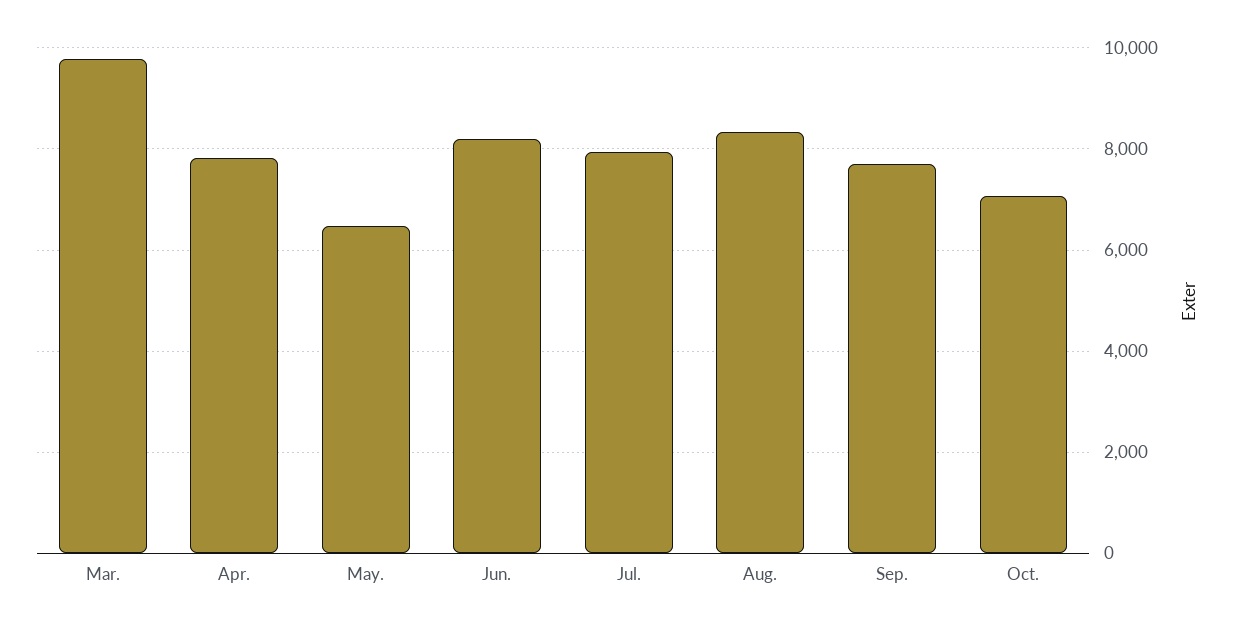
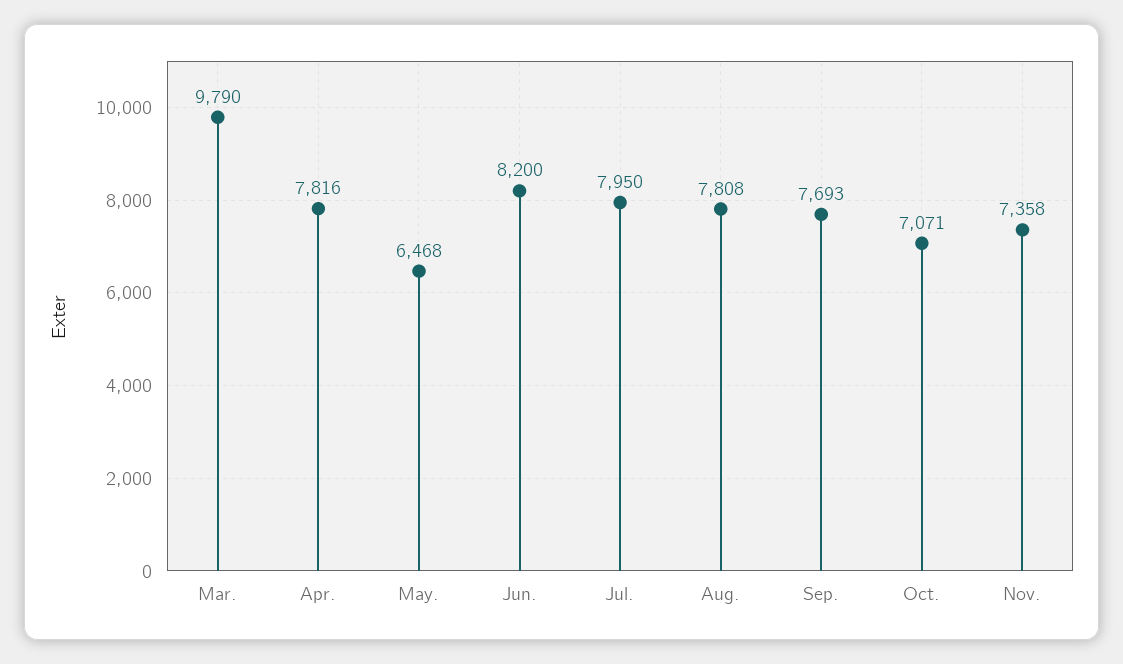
Aug.: 8400 -> 7808
Nov.: none -> 7358

